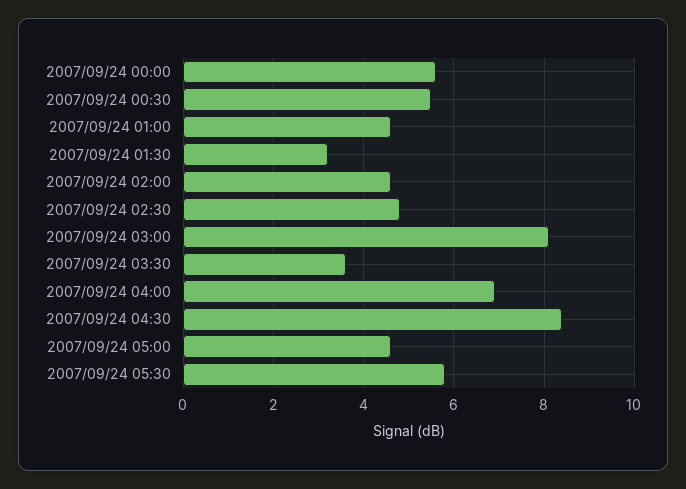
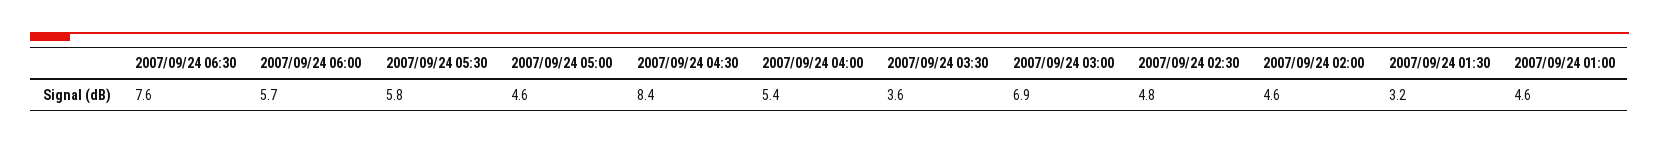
2007/09/24 00:00: 5.5 -> none
2007/09/24 00:30: 5.5 -> none
2007/09/24 03:00: 8 -> 6.9
2007/09/24 04:00: 7 -> 5.4
2007/09/24 06:30: none -> 7.6
2007/09/24 06:00: none -> 5.7

